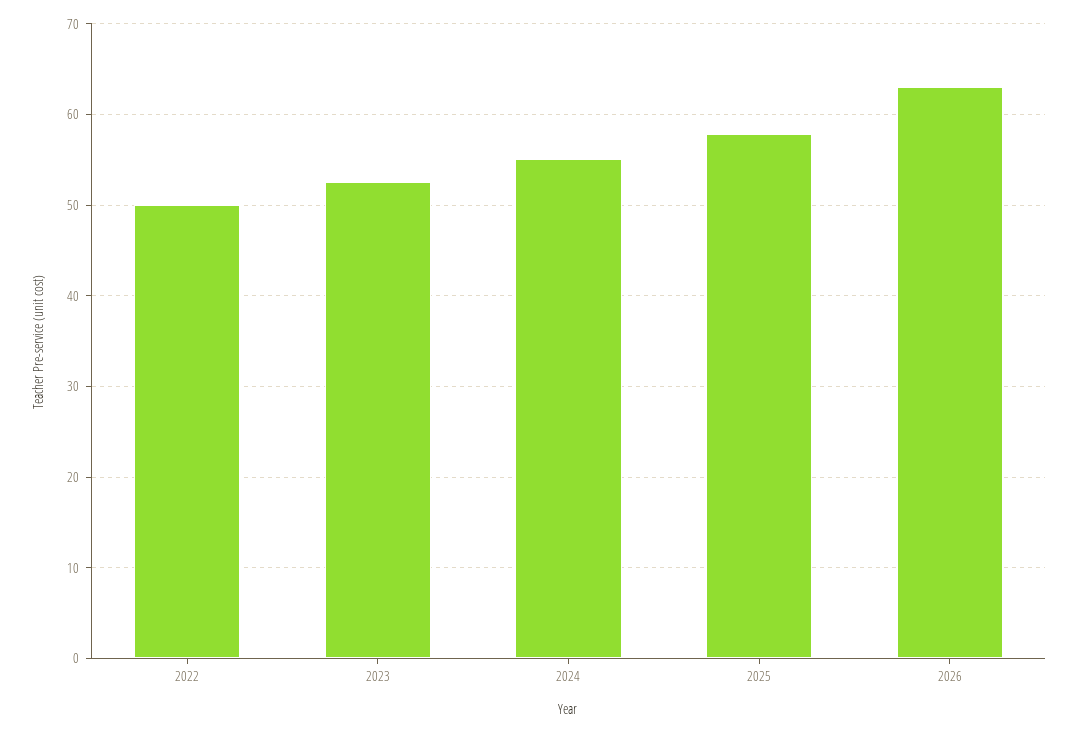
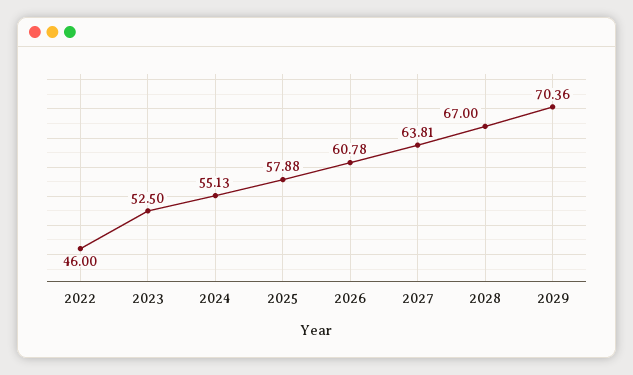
2022: 50 -> 46
2026: 63 -> 60.78
2027: none -> 63.81
2028: none -> 67
2029: none -> 70.36

